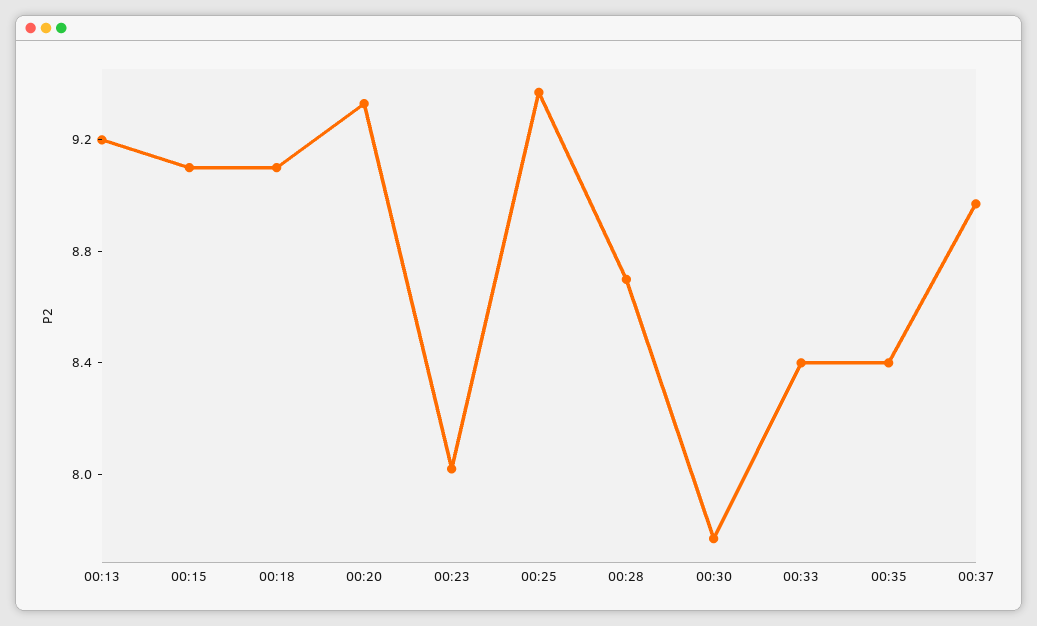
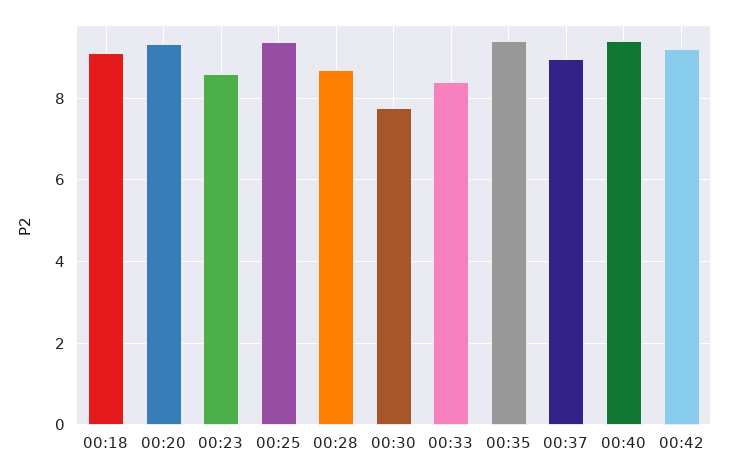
00:13: 9.2 -> none
00:15: 9.1 -> none
00:23: 8 -> 8.6
00:35: 8.4 -> 9.4
00:40: none -> 9.4
00:42: none -> 9.2

